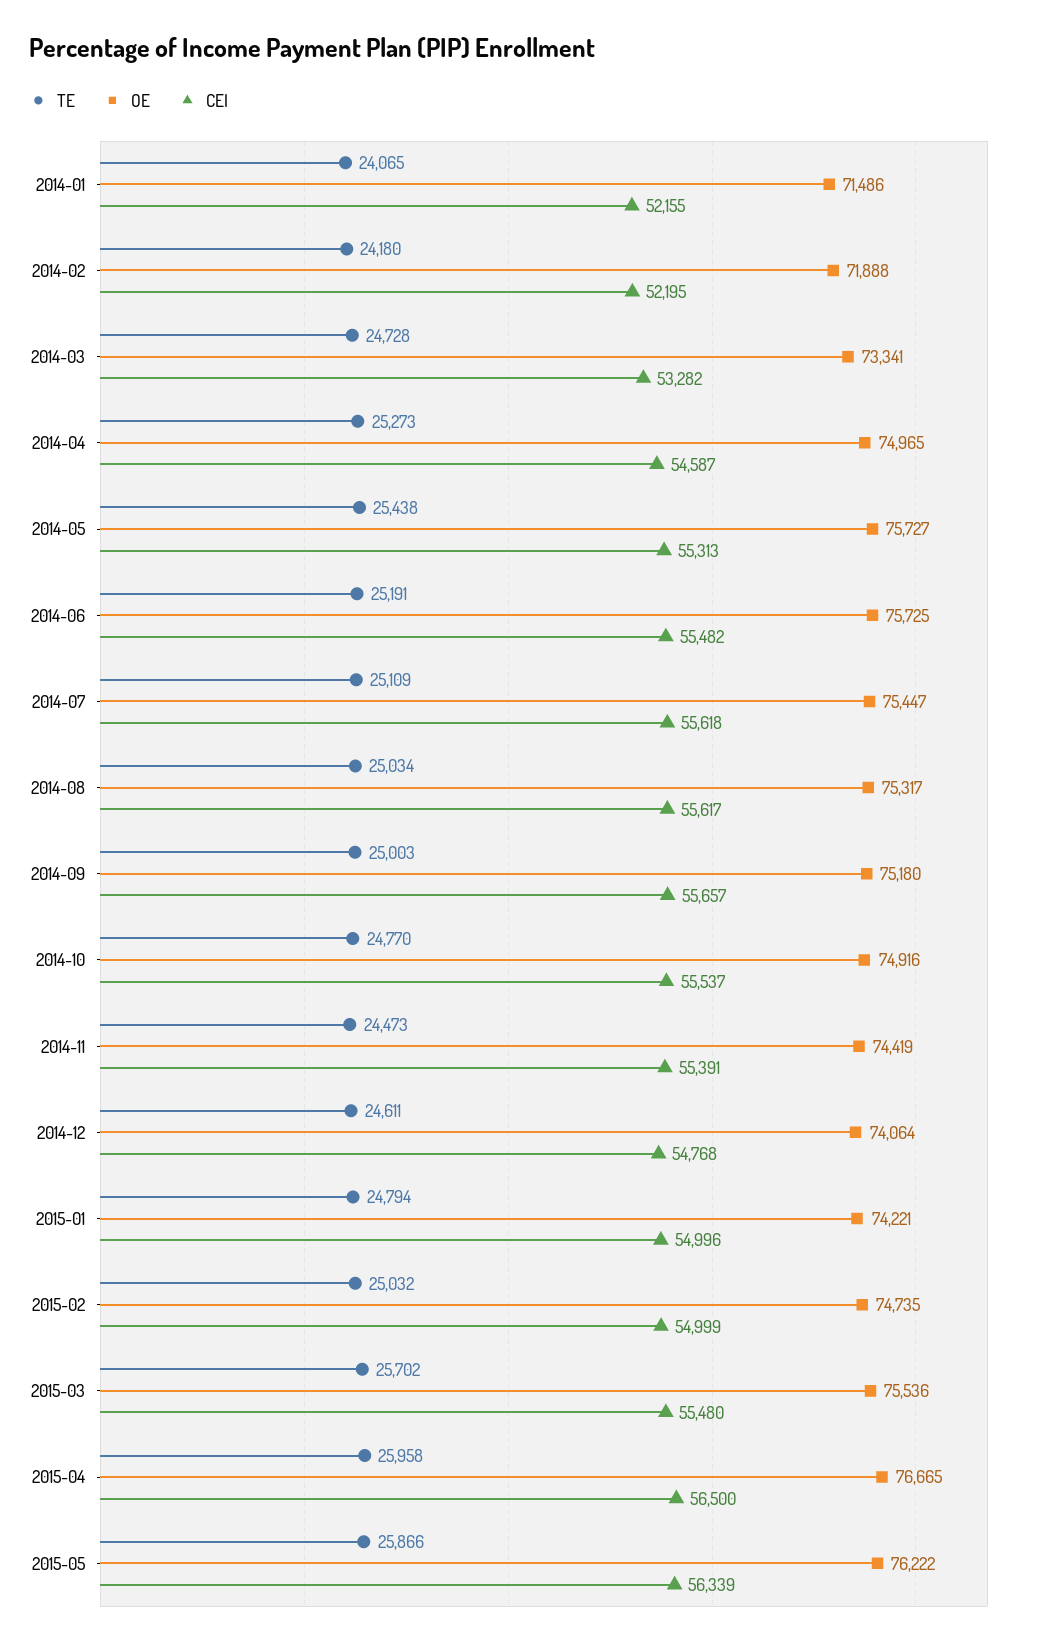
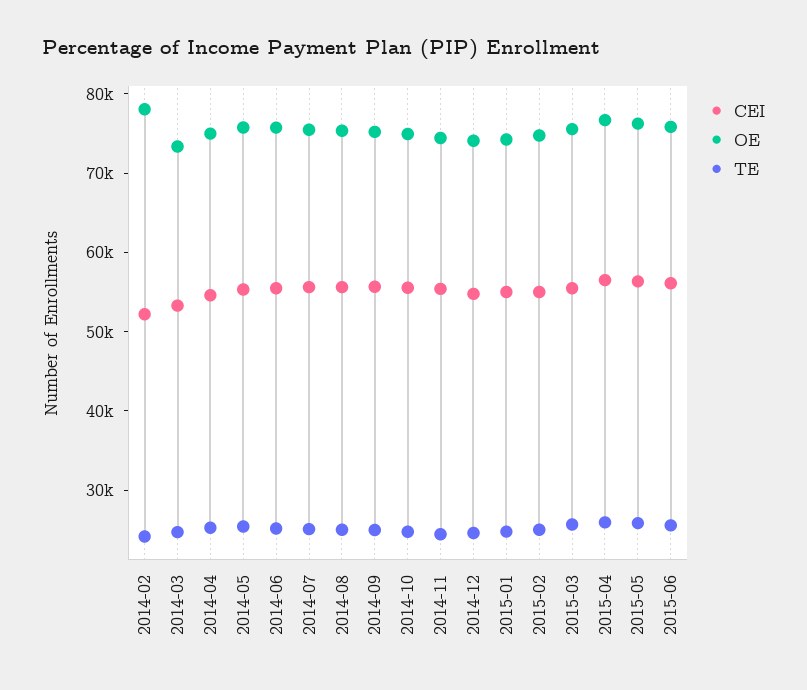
TE, 2014-01: 24065 -> none
OE, 2014-01: 71486 -> none
CEI, 2014-01: 52155 -> none
OE, 2014-02: 71888 -> 78000
CEI, 2015-06: none -> 56000
OE, 2015-06: none -> 76000
TE, 2015-06: none -> 26000

